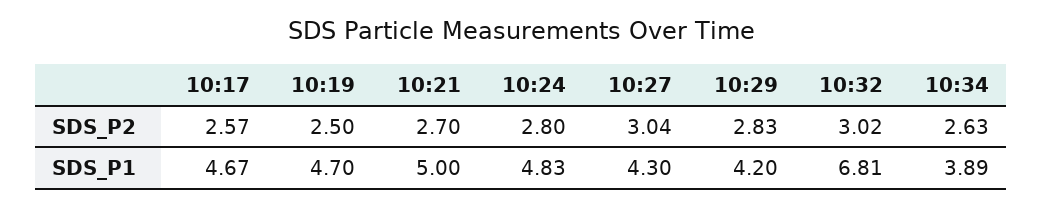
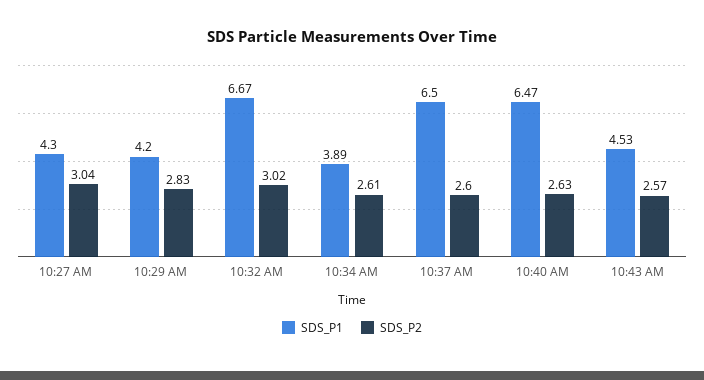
SDS_P2, 10:17: 2.57 -> none
SDS_P2, 10:19: 2.5 -> none
SDS_P2, 10:21: 2.7 -> none
SDS_P2, 10:24: 2.8 -> none
SDS_P2, 10:34: 2.63 -> 2.61
SDS_P1, 10:17: 4.67 -> none
SDS_P1, 10:19: 4.7 -> none
SDS_P1, 10:21: 5 -> none
SDS_P1, 10:24: 4.83 -> none
SDS_P1, 10:32: 6.81 -> 6.67
SDS_P1, 10:37 AM: none -> 6.5
SDS_P2, 10:37 AM: none -> 2.6
SDS_P1, 10:40 AM: none -> 6.47
SDS_P2, 10:40 AM: none -> 2.63
SDS_P1, 10:43 AM: none -> 4.53
SDS_P2, 10:43 AM: none -> 2.57

